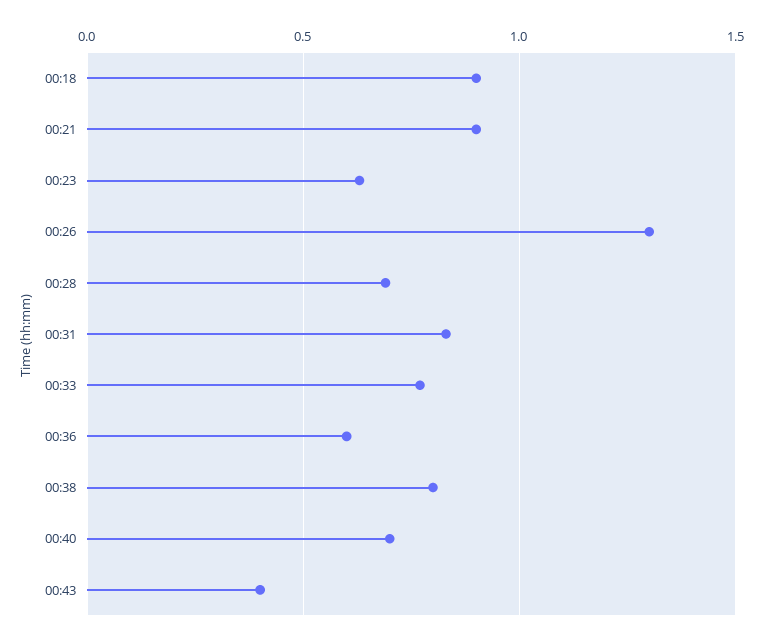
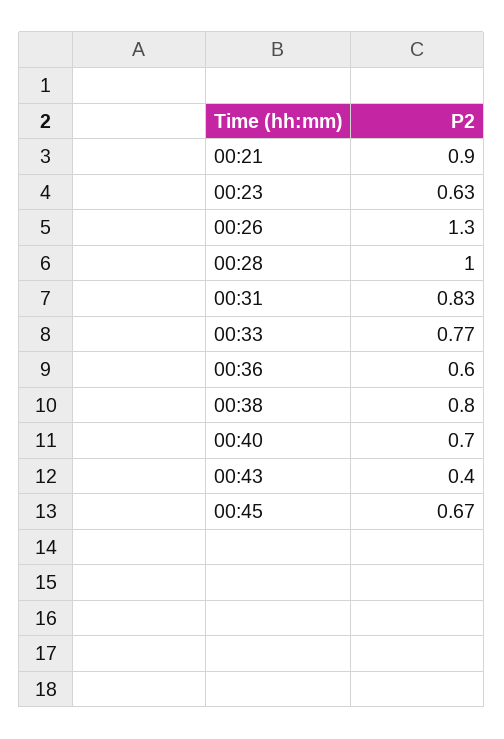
00:18: 0.9 -> none
00:28: 0.7 -> 1
00:45: none -> 0.67

